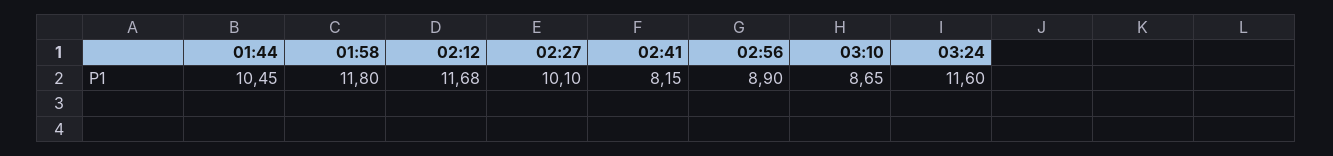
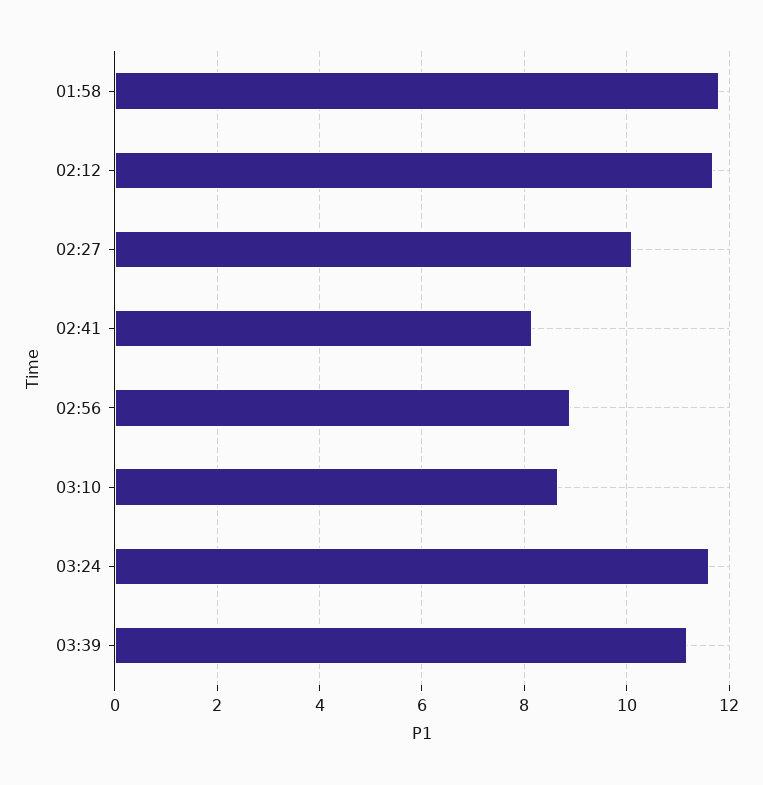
01:44: 10.45 -> none
03:39: none -> 11.2

